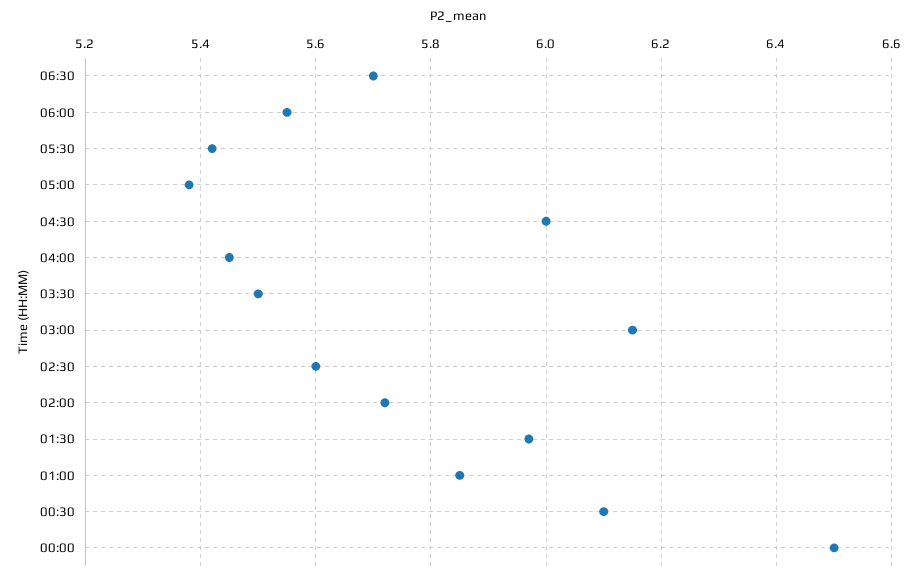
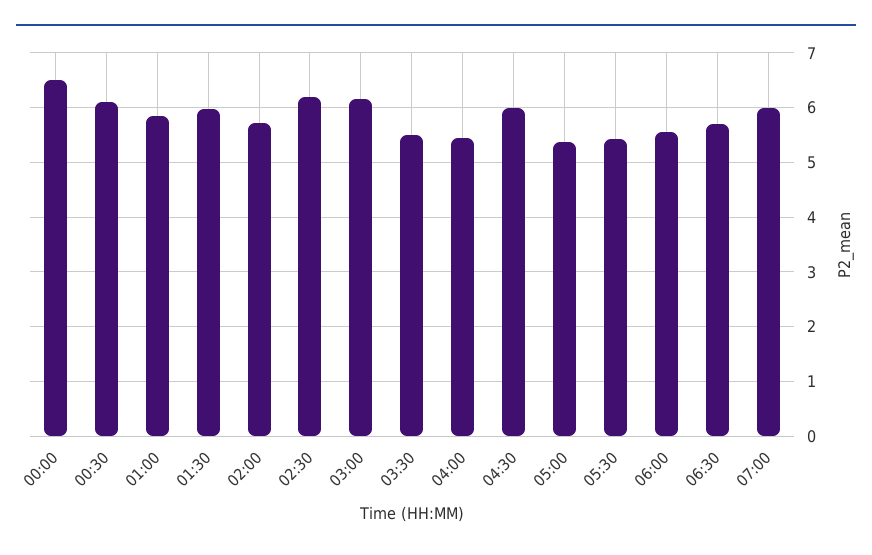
02:30: 5.6 -> 6.2
07:00: none -> 6

